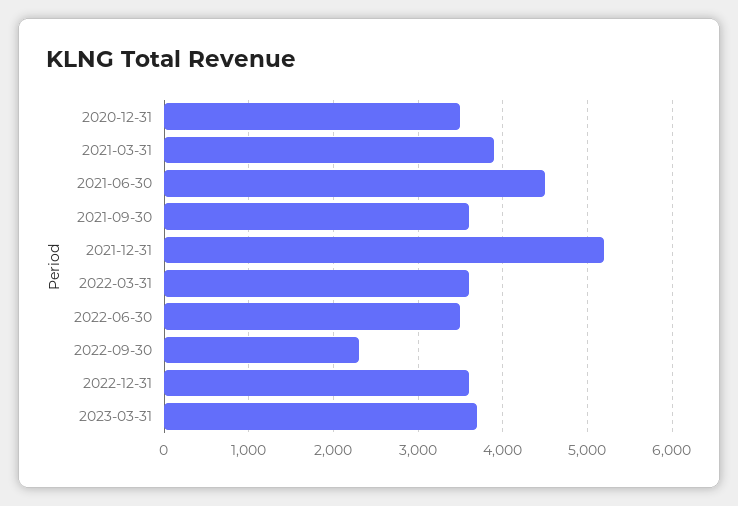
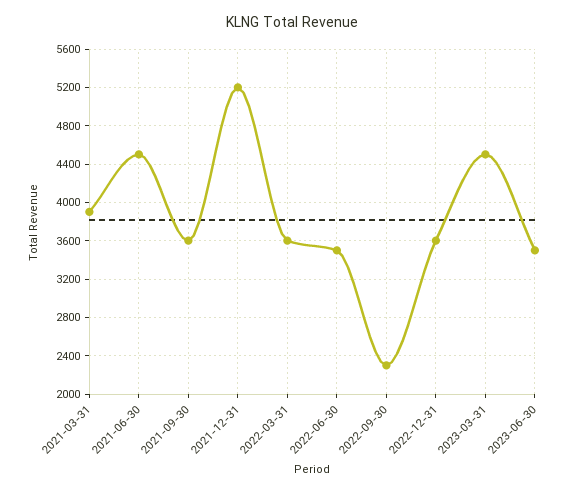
2020-12-31: 3500 -> none
2023-03-31: 3700 -> 4500
2023-06-30: none -> 3500

